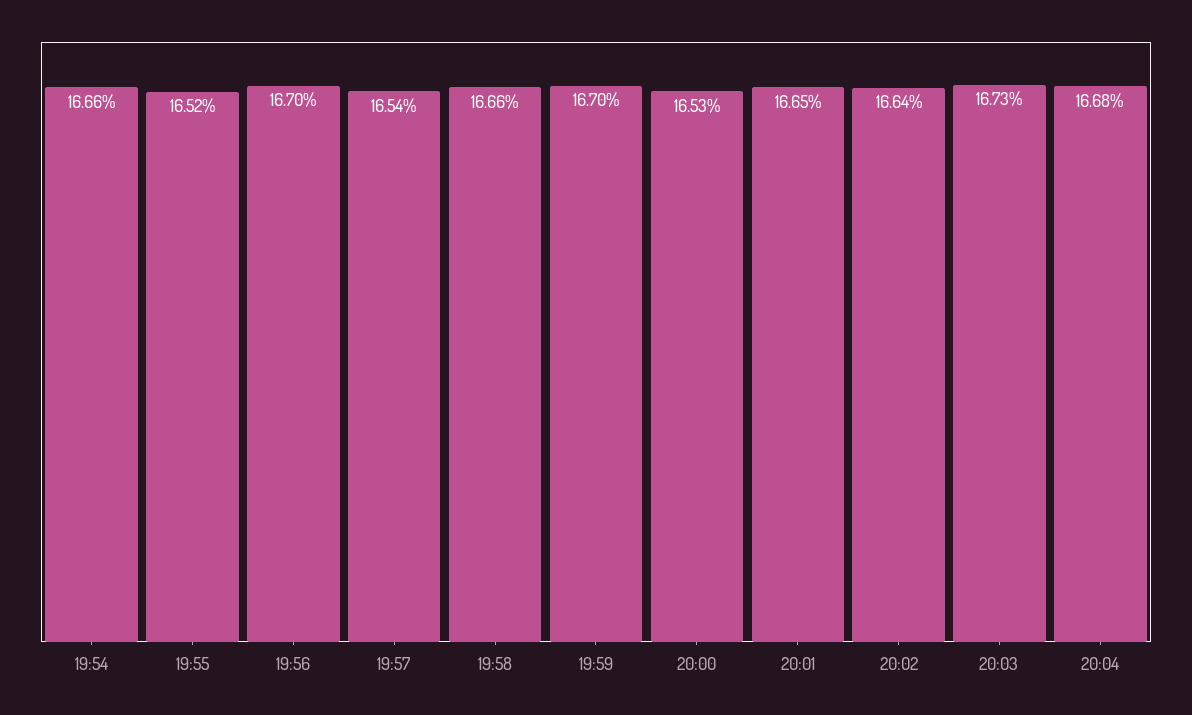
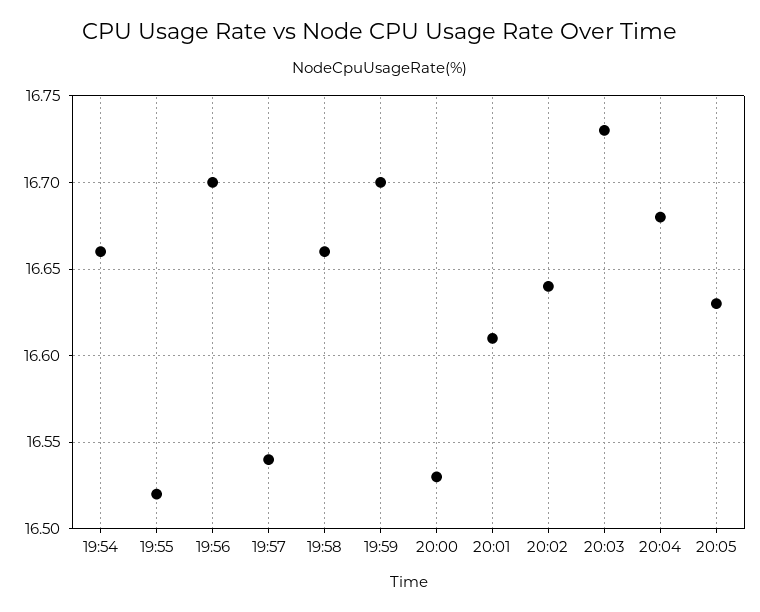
20:01: 16.65 -> 16.61
20:05: none -> 16.63

